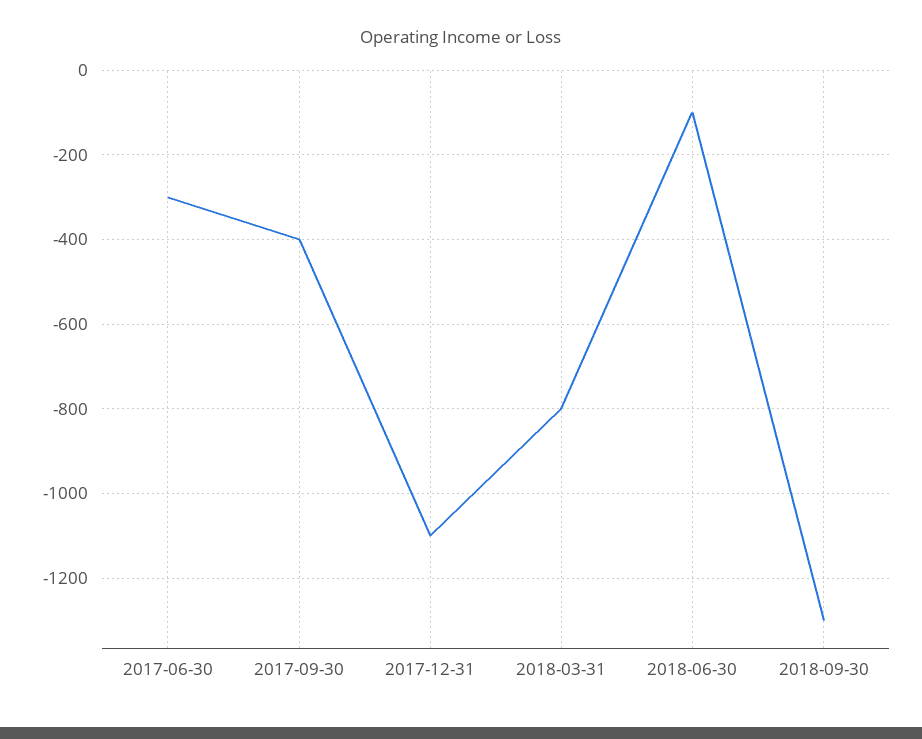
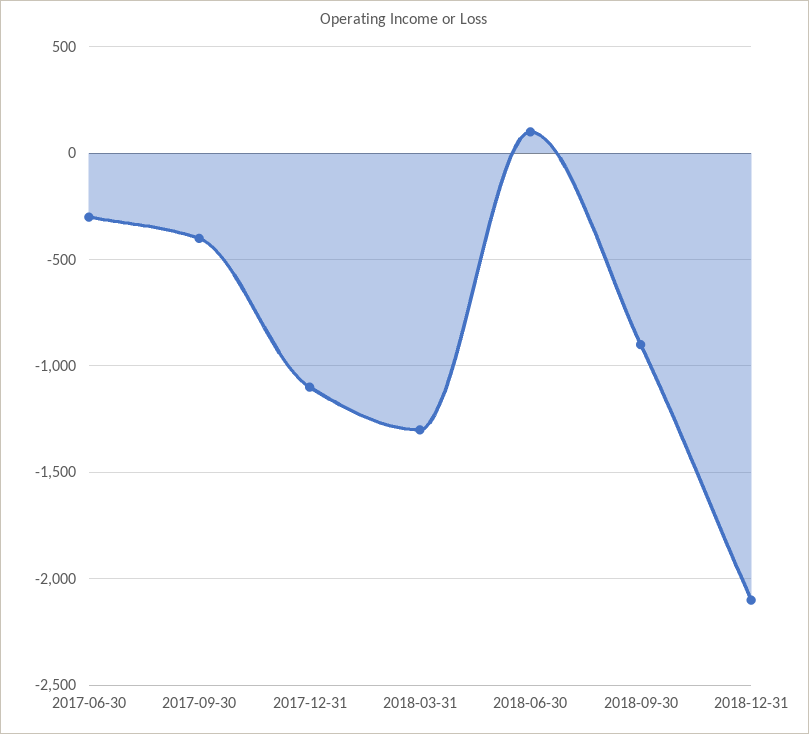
2018-03-31: -800 -> -1300
2018-06-30: -100 -> 100
2018-09-30: -1300 -> -900
2018-12-31: none -> -2100

